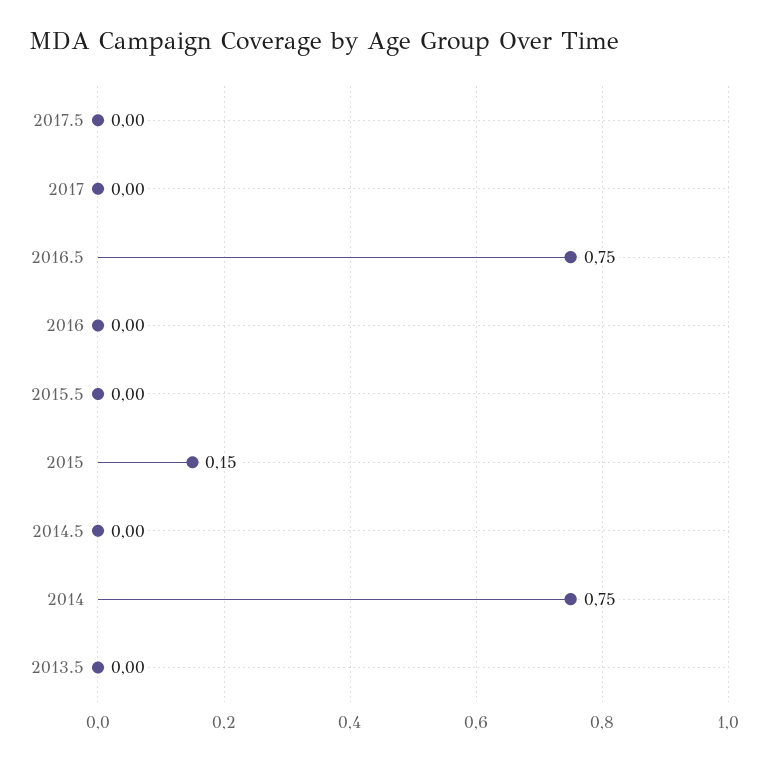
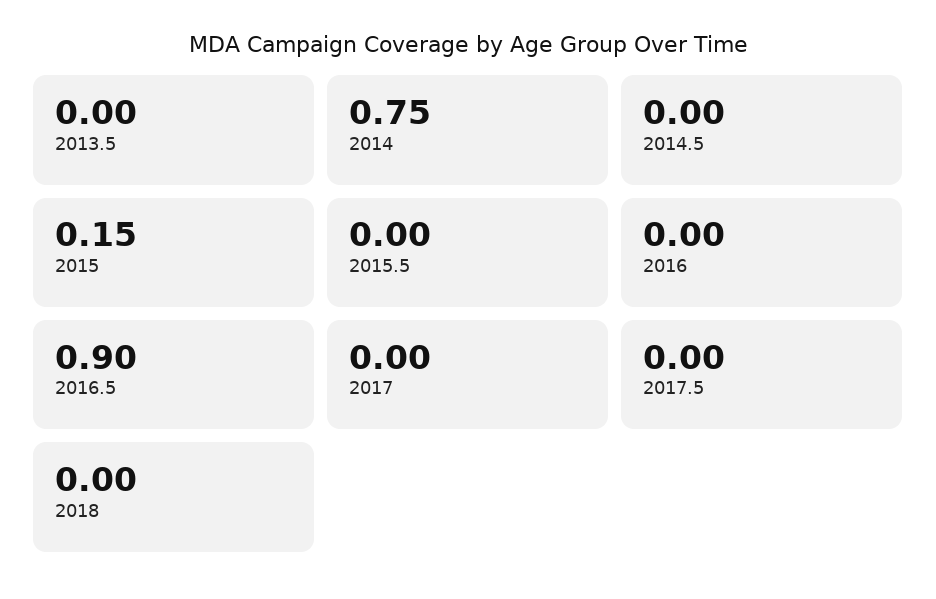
2016.5: 0.75 -> 0.9
2018: none -> 0

